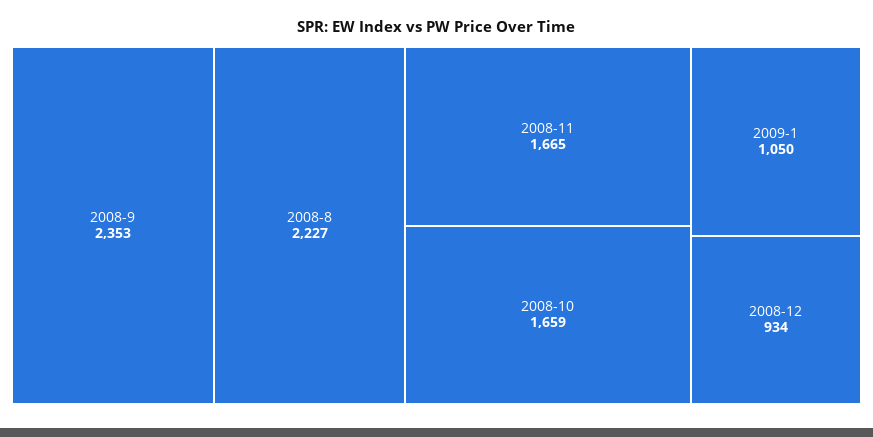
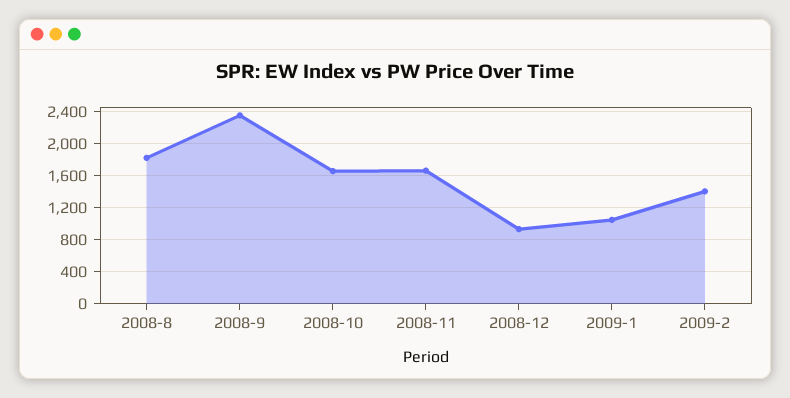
2008-8: 2227 -> 1800
2009-2: none -> 1400

